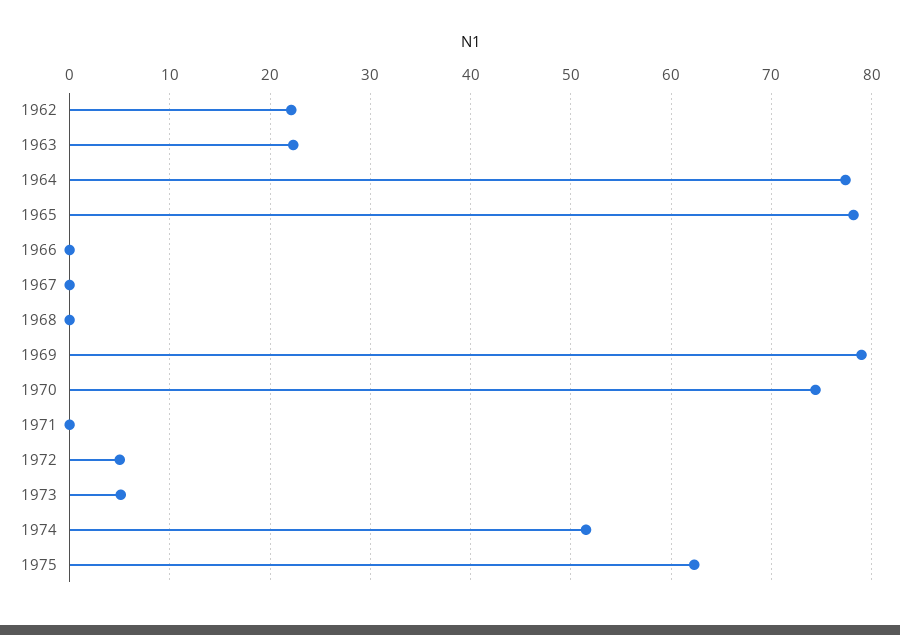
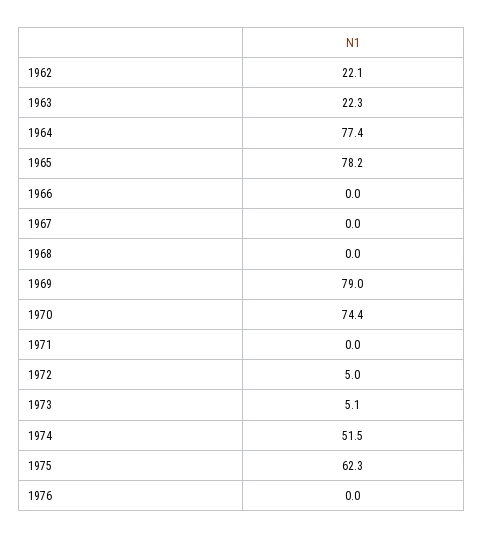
1976: none -> 0

